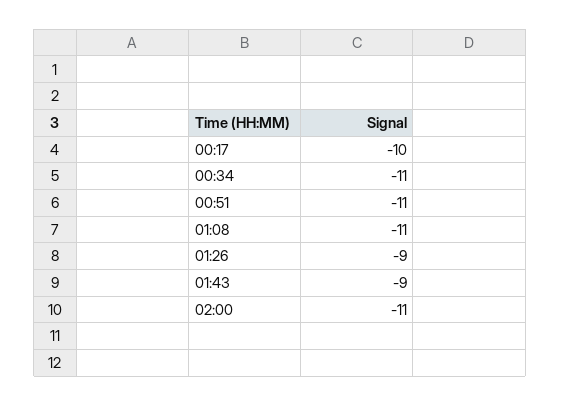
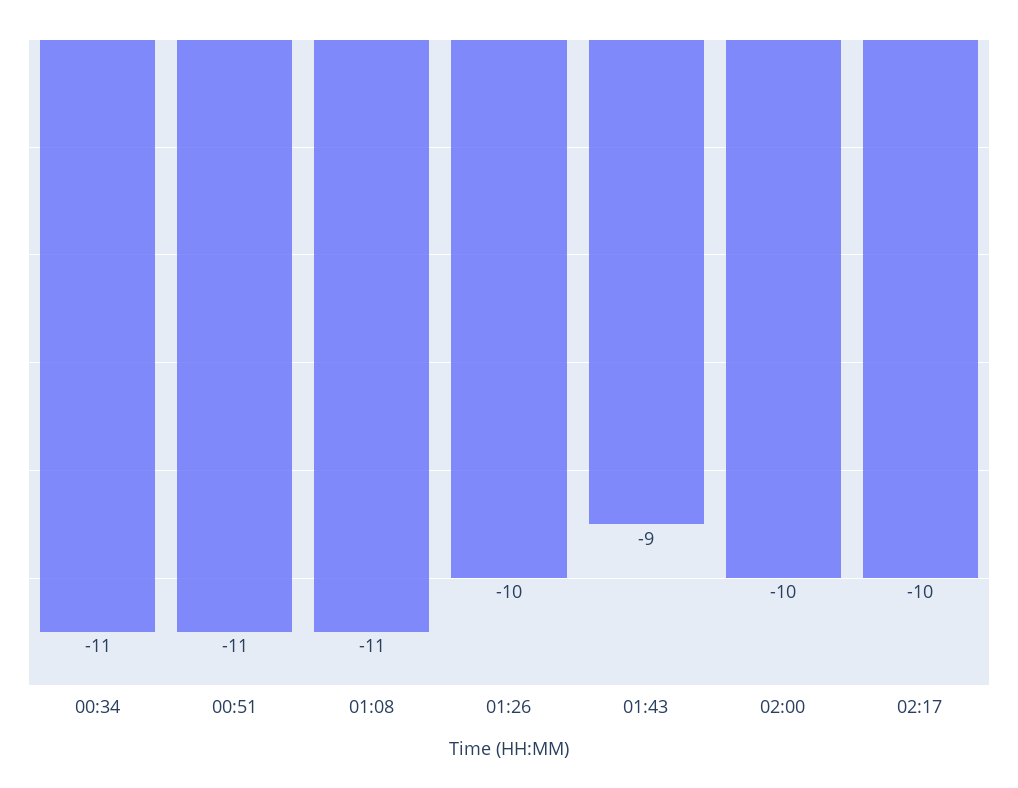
00:17: -10 -> none
01:26: -9 -> -10
02:00: -11 -> -10
02:17: none -> -10

